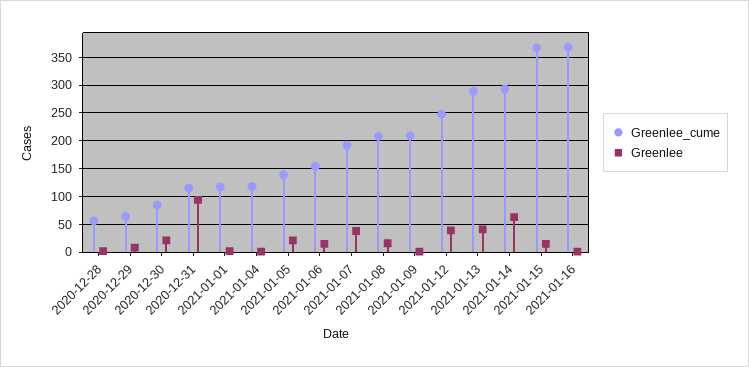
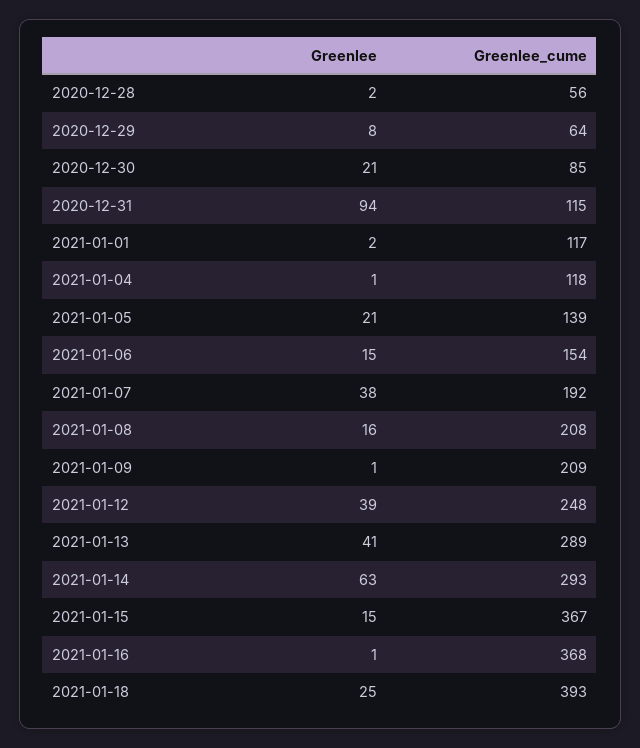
Greenlee, 2021-01-18: none -> 25
Greenlee_cume, 2021-01-18: none -> 393

